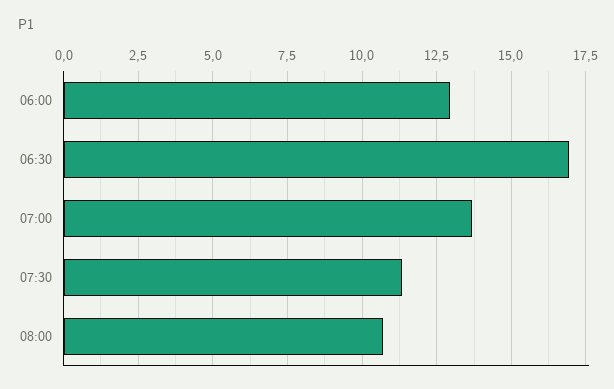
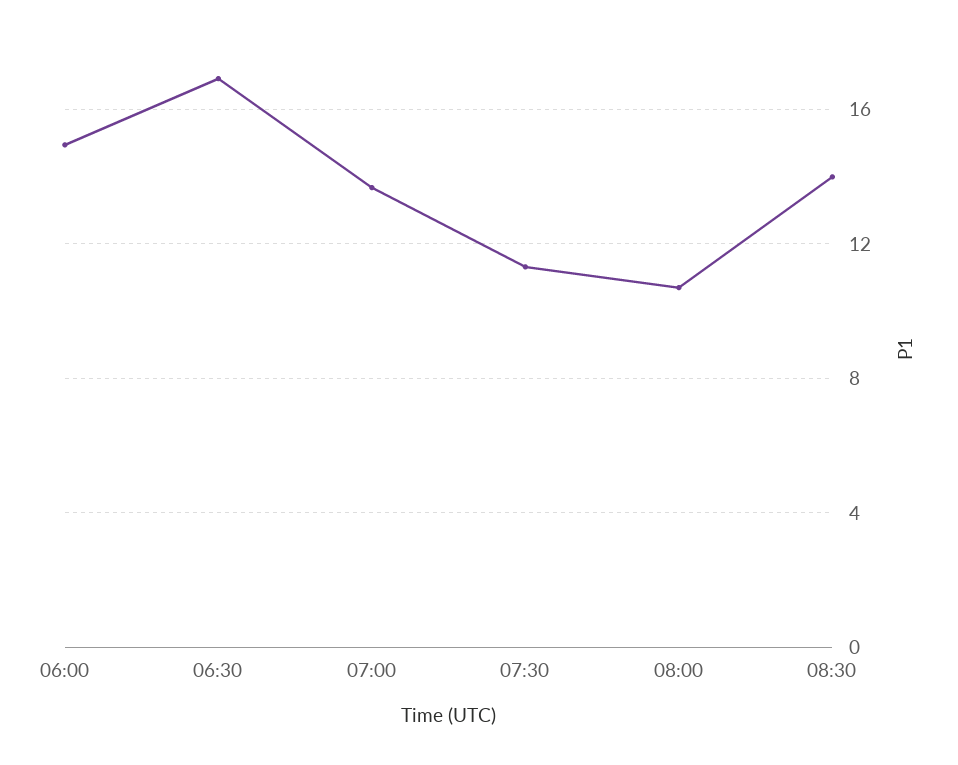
06:00: 13 -> 15
08:30: none -> 14

